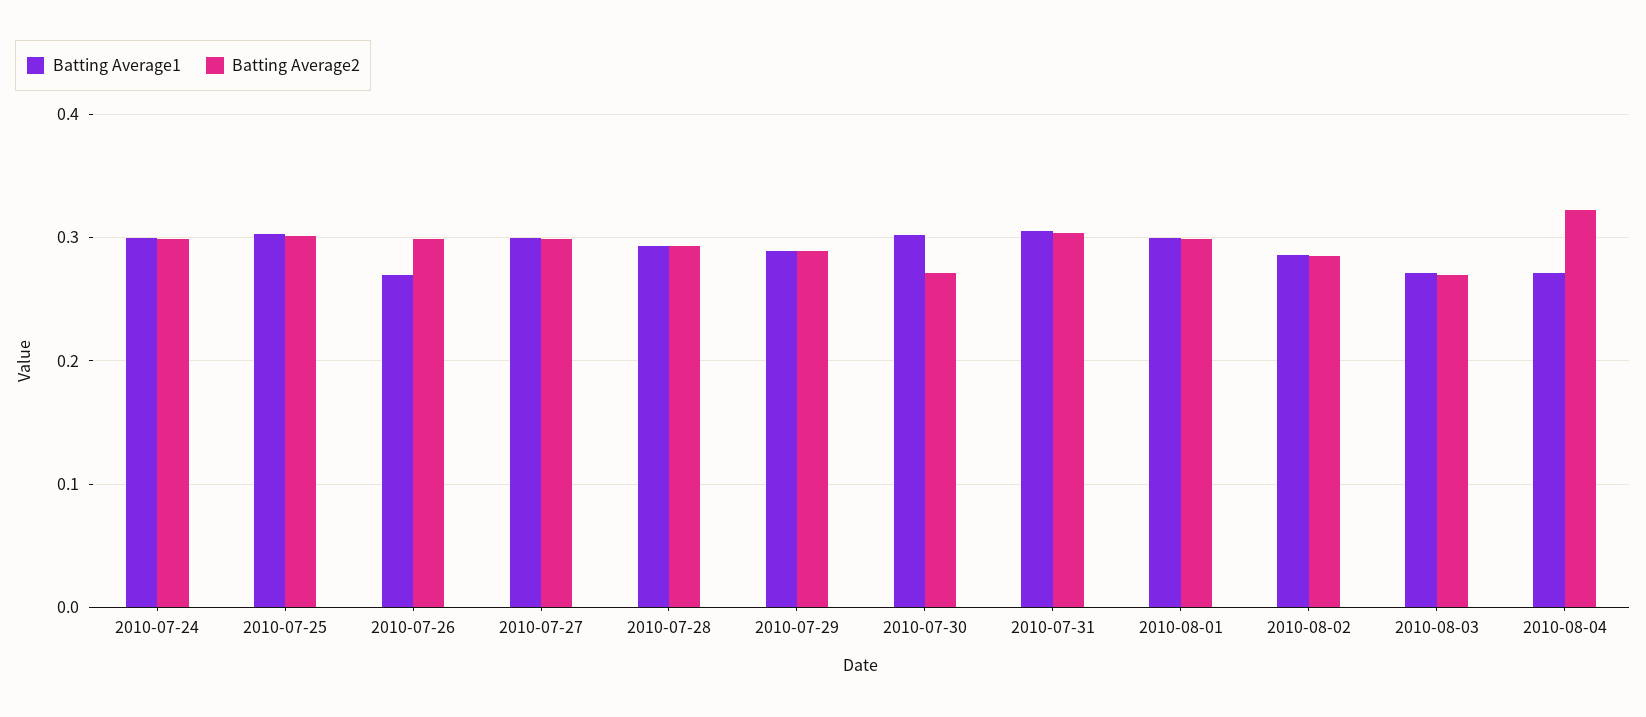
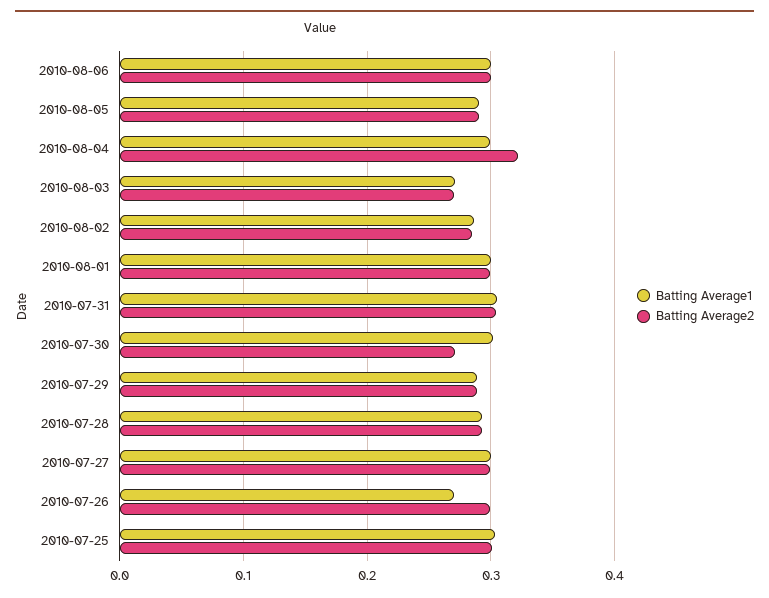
Batting Average1, 2010-07-24: 0.3 -> none
Batting Average2, 2010-07-24: 0.3 -> none
Batting Average1, 2010-08-04: 0.27 -> 0.3
Batting Average1, 2010-08-06: none -> 0.3
Batting Average2, 2010-08-06: none -> 0.3
Batting Average1, 2010-08-05: none -> 0.29
Batting Average2, 2010-08-05: none -> 0.29

